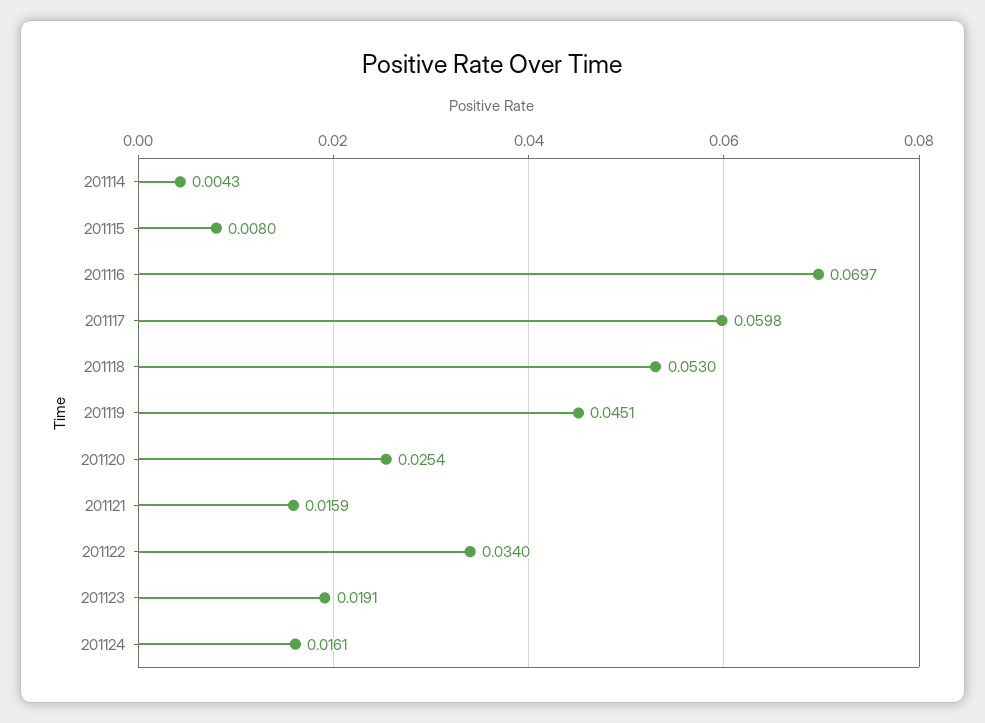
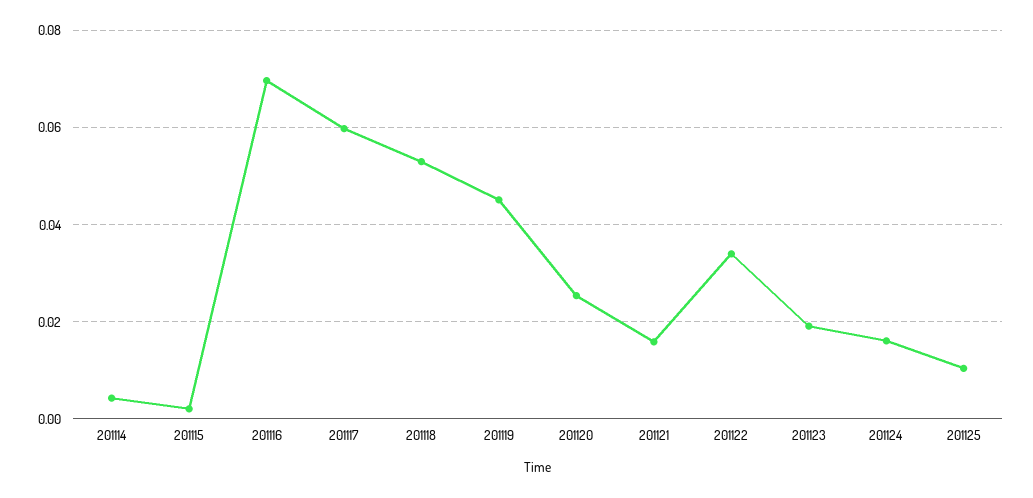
201115: 0.008 -> 0.002
201125: none -> 0.01

